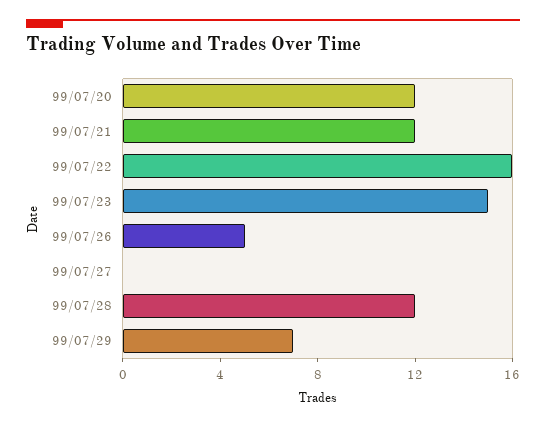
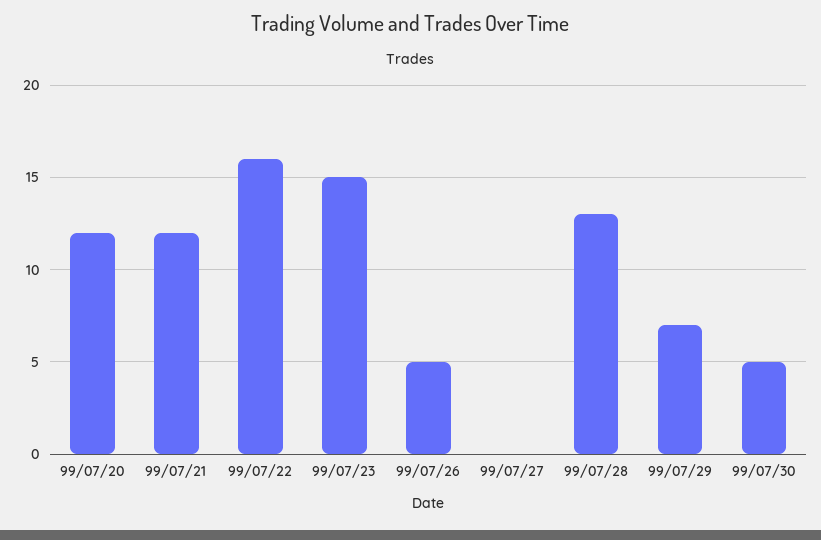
99/07/28: 12 -> 13
99/07/30: none -> 5

